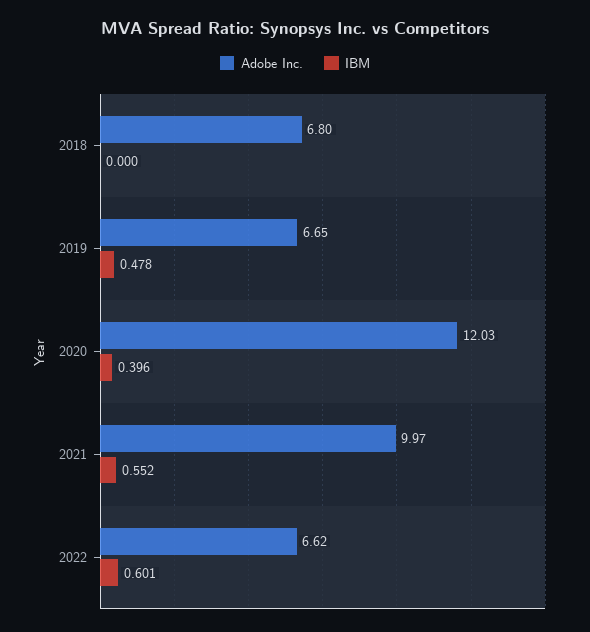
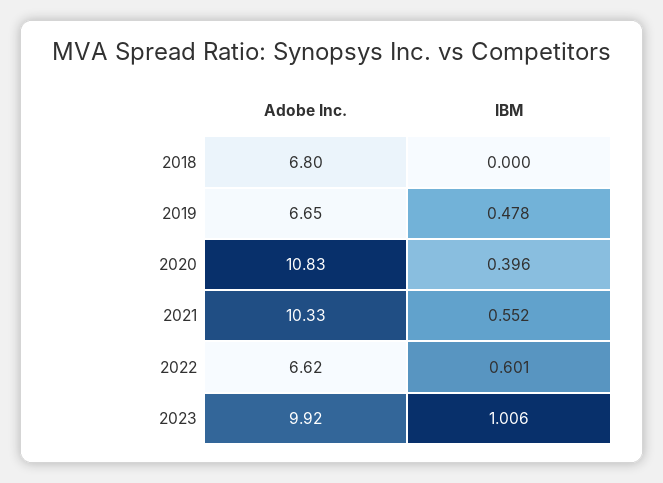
Adobe Inc., 2020: 12.03 -> 10.83
Adobe Inc., 2021: 9.97 -> 10.33
Adobe Inc., 2023: none -> 9.92
IBM, 2023: none -> 1.006

